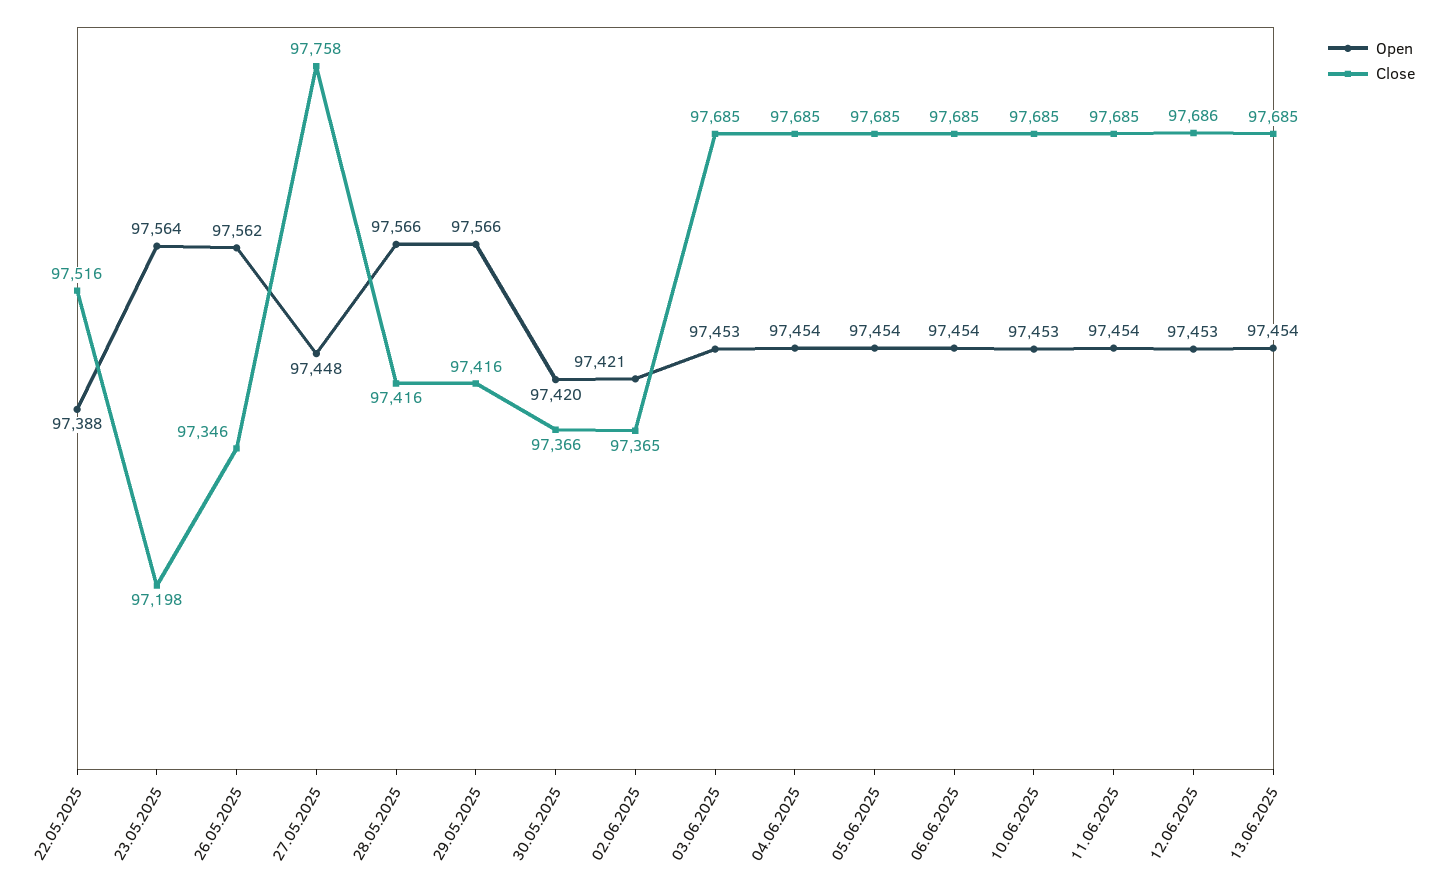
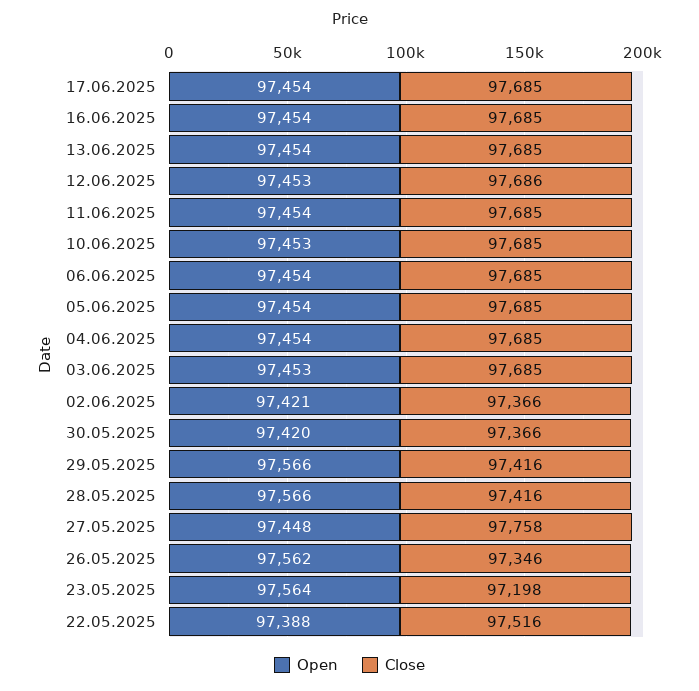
Close, 02.06.2025: 97365 -> 97366
Open, 17.06.2025: none -> 97454
Close, 17.06.2025: none -> 97685
Open, 16.06.2025: none -> 97454
Close, 16.06.2025: none -> 97685

